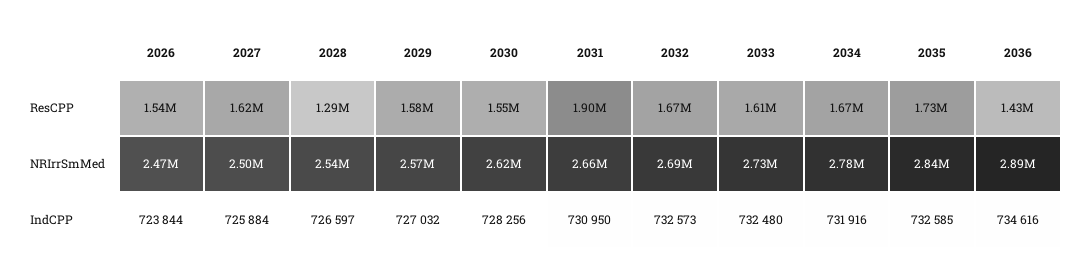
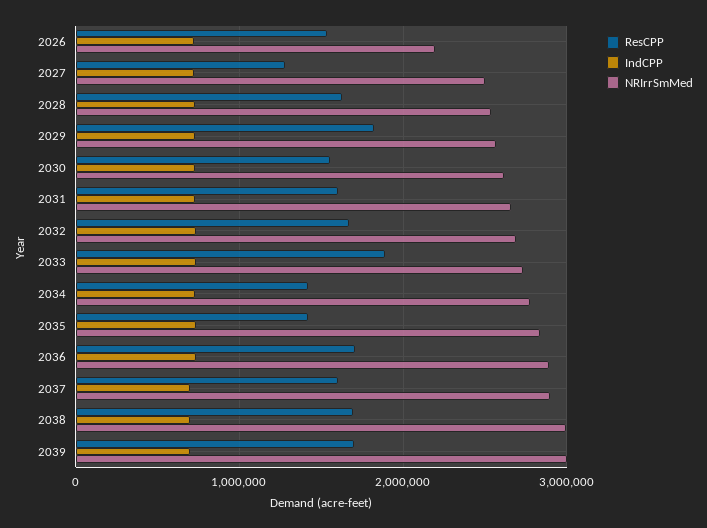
ResCPP, 2027: 1620000 -> 1300000
ResCPP, 2028: 1290000 -> 1600000
ResCPP, 2029: 1580000 -> 1800000
ResCPP, 2031: 1900000 -> 1600000
ResCPP, 2033: 1610000 -> 1900000
ResCPP, 2034: 1670000 -> 1400000
ResCPP, 2035: 1730000 -> 1400000
ResCPP, 2036: 1430000 -> 1700000
NRIrrSmMed, 2026: 2470000 -> 2200000
ResCPP, 2037: none -> 1600000
IndCPP, 2037: none -> 700000
NRIrrSmMed, 2037: none -> 2900000
ResCPP, 2038: none -> 1700000
IndCPP, 2038: none -> 700000
NRIrrSmMed, 2038: none -> 3000000
ResCPP, 2039: none -> 1700000
IndCPP, 2039: none -> 700000
NRIrrSmMed, 2039: none -> 3000000

